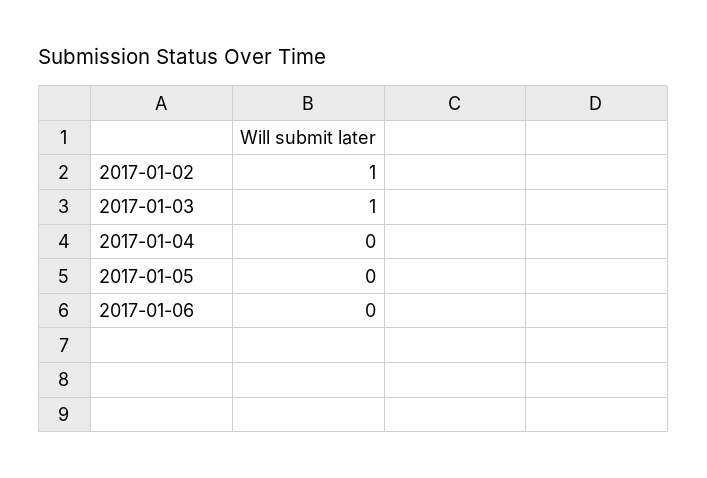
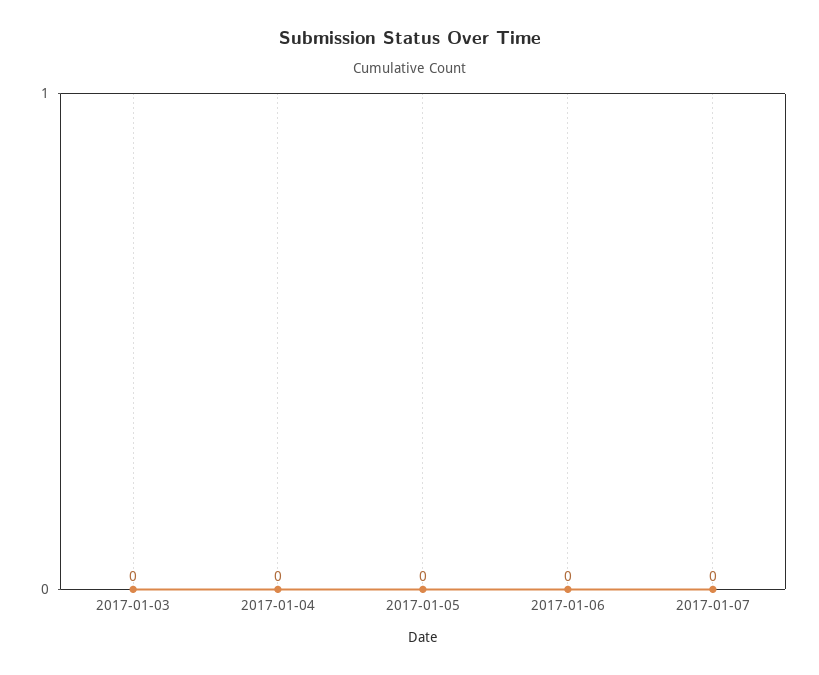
2017-01-02: 1 -> none
2017-01-03: 1 -> 0
2017-01-07: none -> 0

